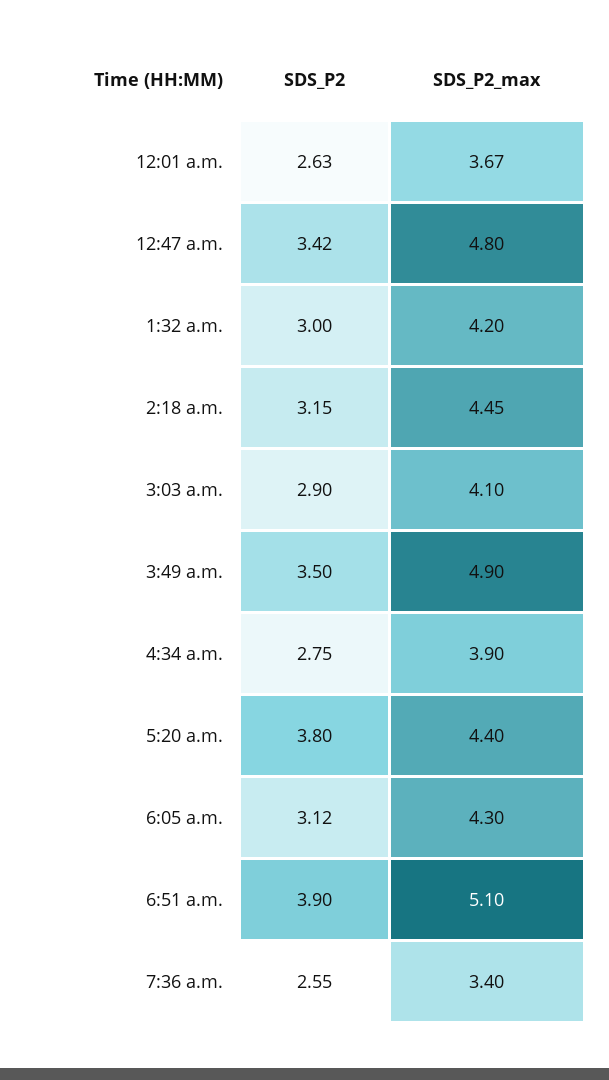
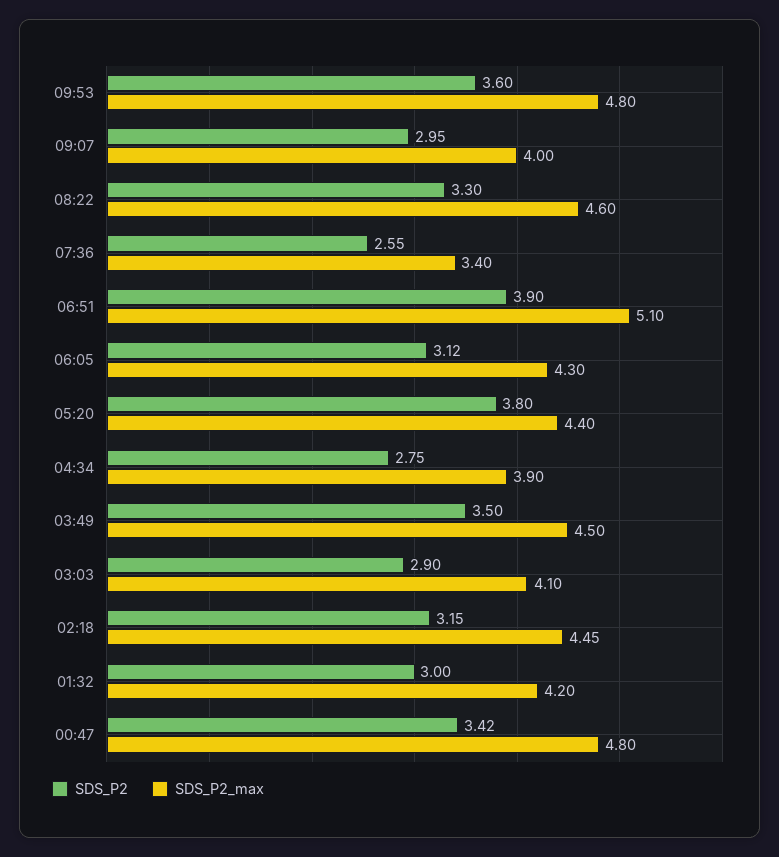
SDS_P2, 12:01 a.m.: 2.63 -> none
SDS_P2_max, 12:01 a.m.: 3.67 -> none
SDS_P2_max, 3:49 a.m.: 4.9 -> 4.5
SDS_P2, 09:53: none -> 3.6
SDS_P2_max, 09:53: none -> 4.8
SDS_P2, 09:07: none -> 2.95
SDS_P2_max, 09:07: none -> 4
SDS_P2, 08:22: none -> 3.3
SDS_P2_max, 08:22: none -> 4.6

